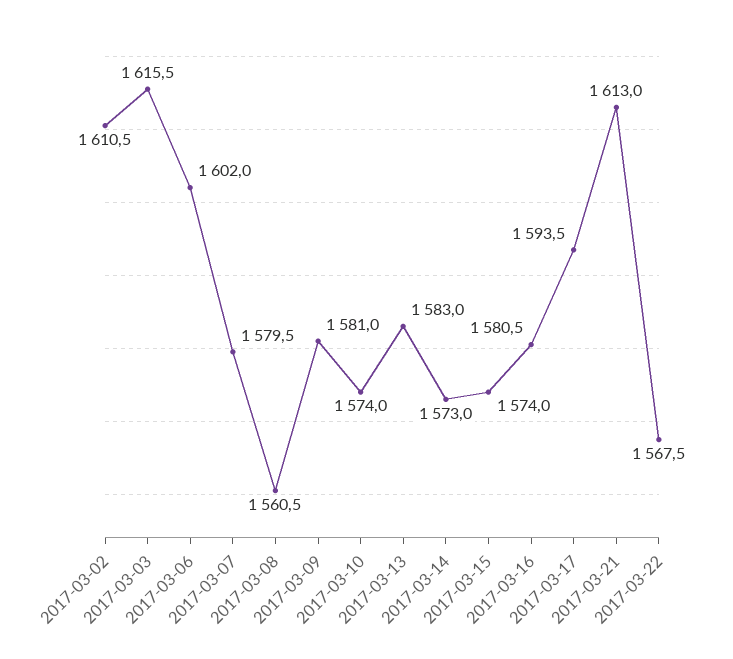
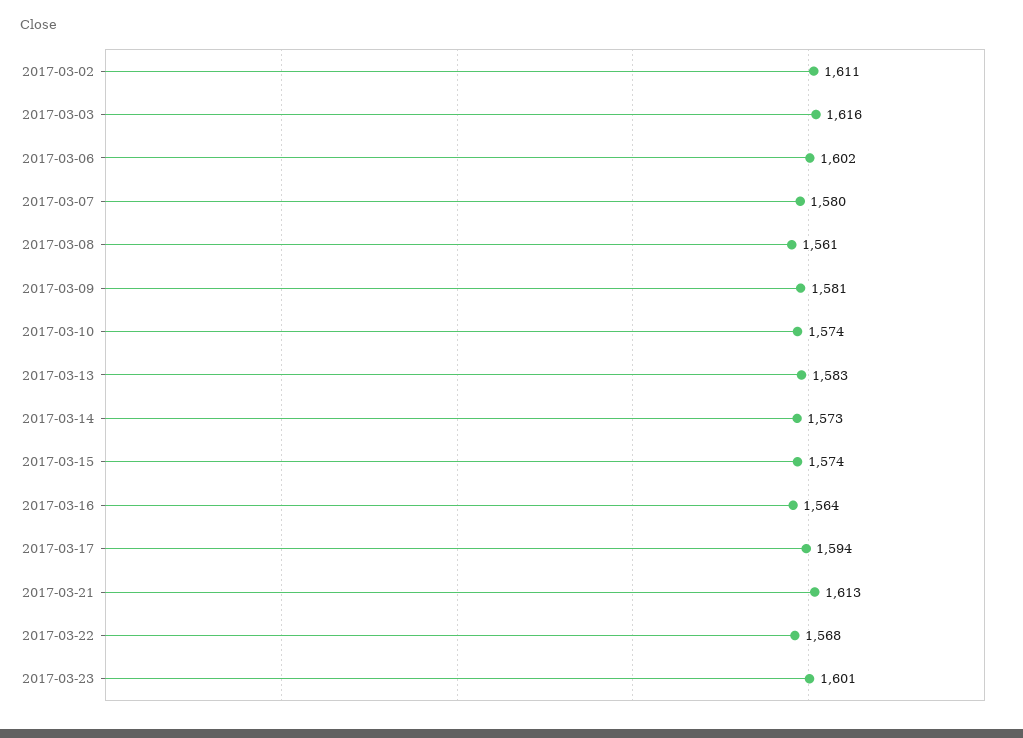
2017-03-16: 1580.5 -> 1564
2017-03-23: none -> 1601

